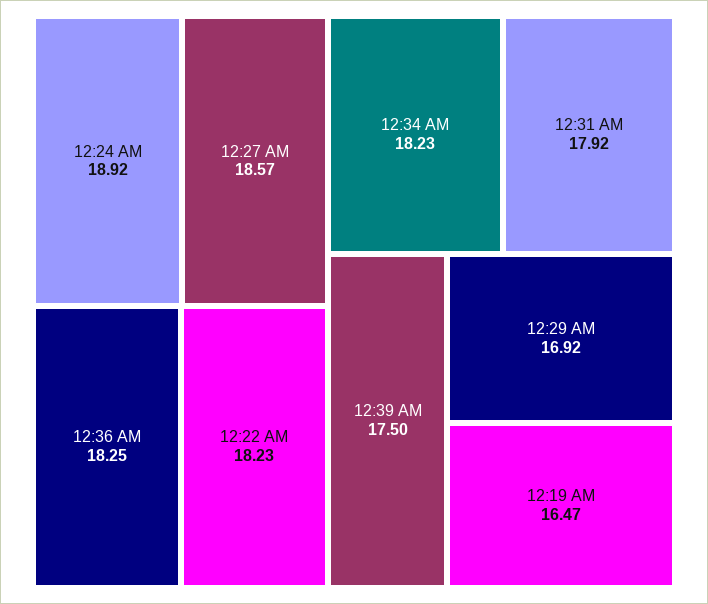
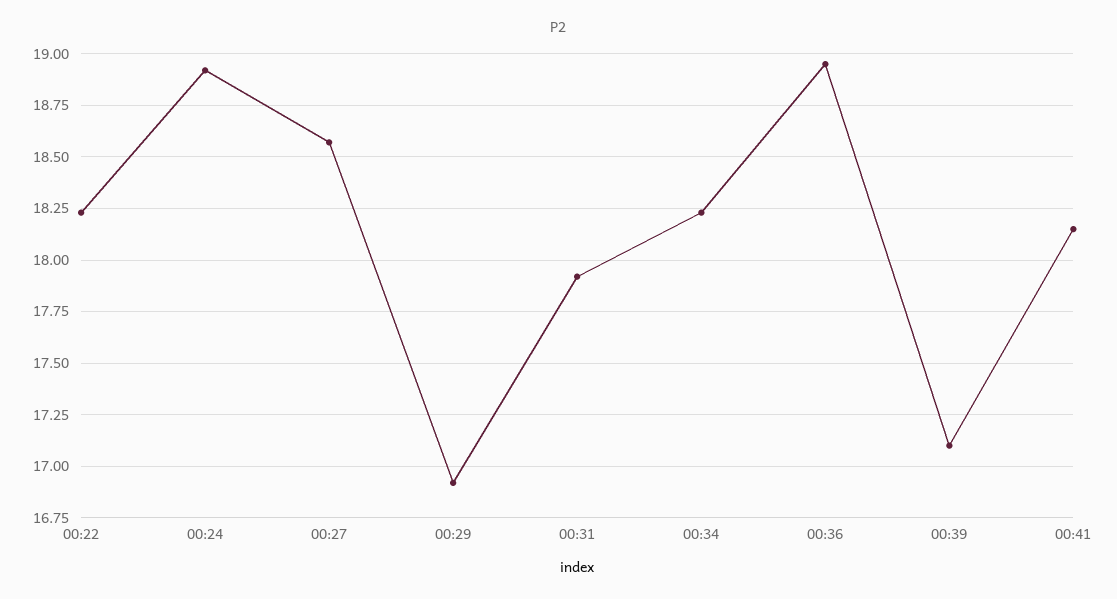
12:36 AM: 18.25 -> 18.95
12:39 AM: 17.5 -> 17.1
12:19 AM: 16.47 -> none
00:41: none -> 18.15

